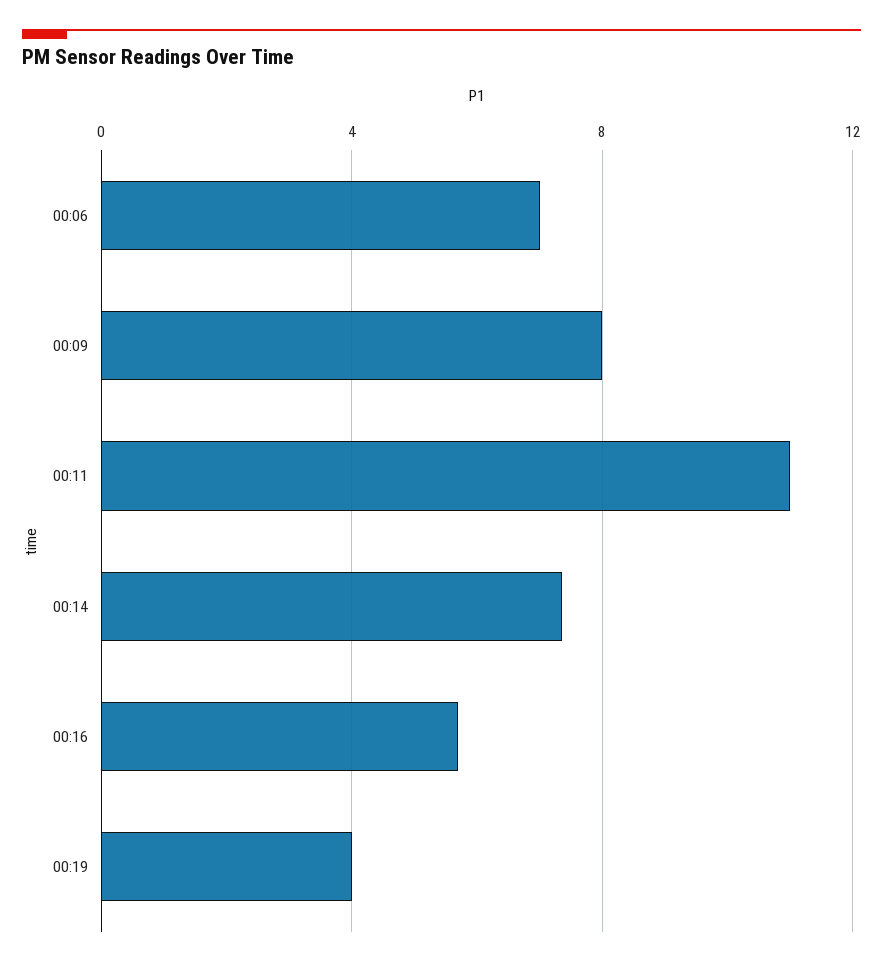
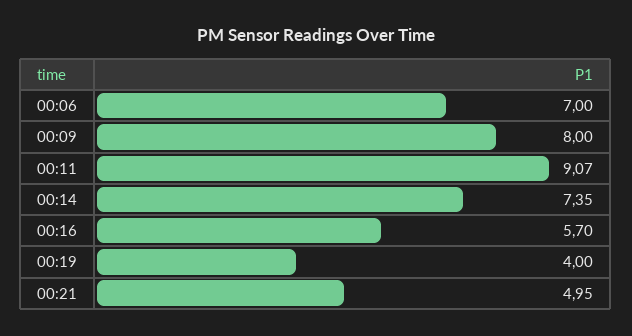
00:11: 11 -> 9.07
00:21: none -> 4.95

